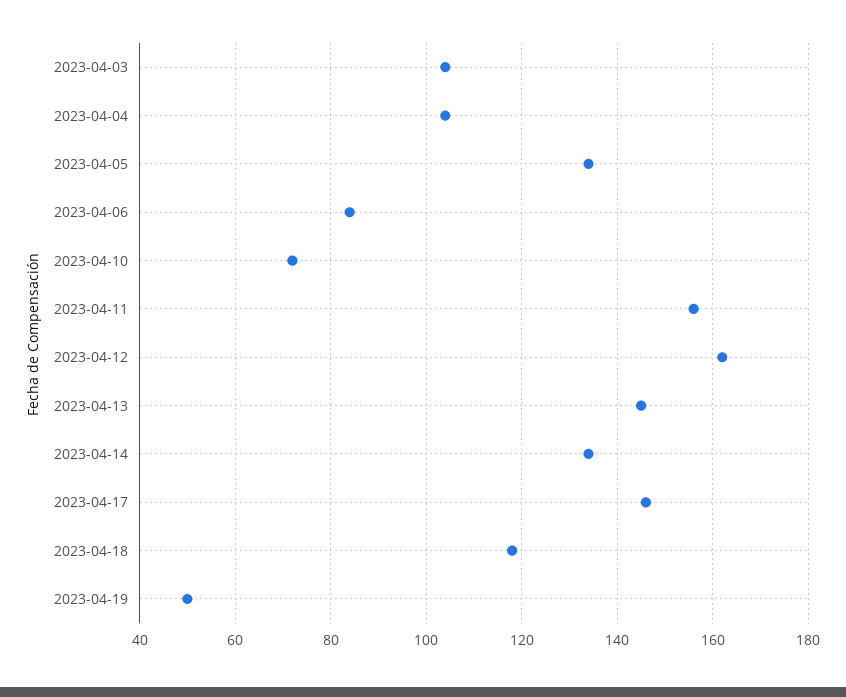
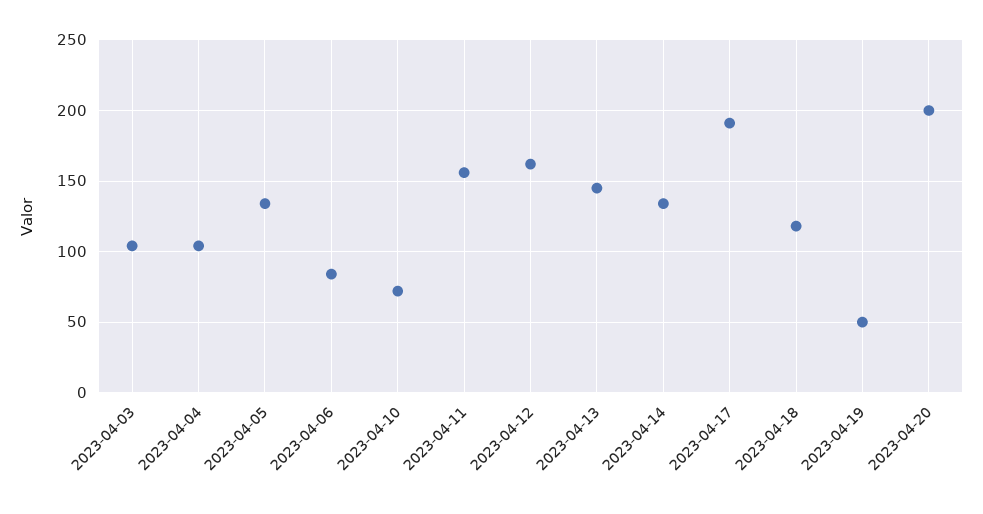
2023-04-17: 145 -> 190
2023-04-20: none -> 200

